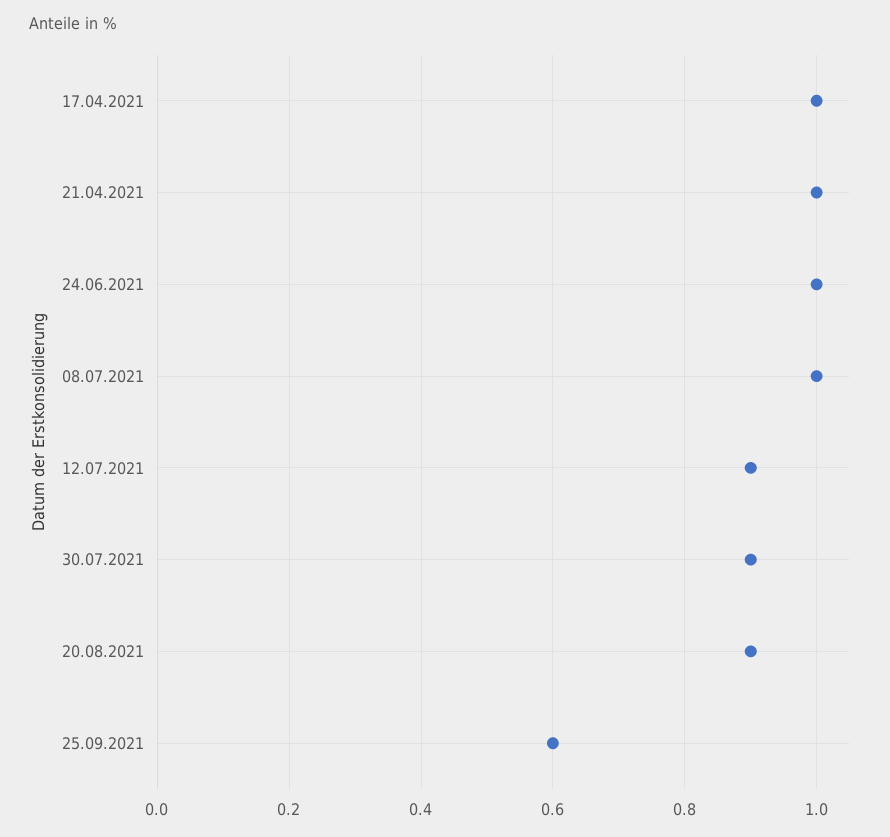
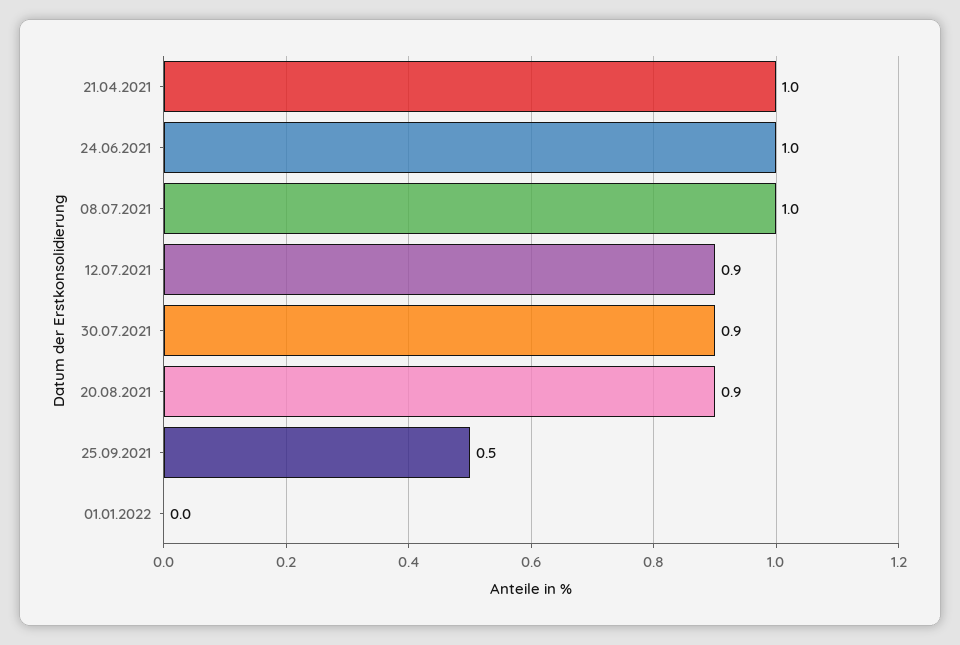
17.04.2021: 1 -> none
25.09.2021: 0.6 -> 0.5
01.01.2022: none -> 0

